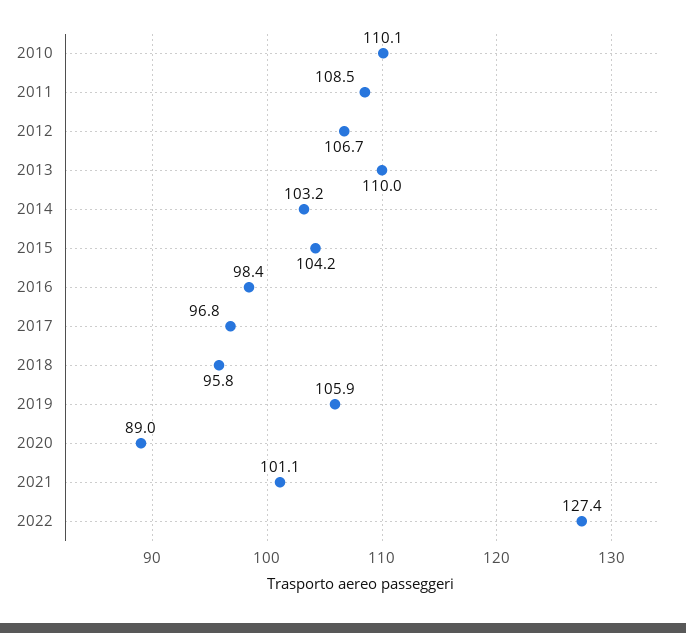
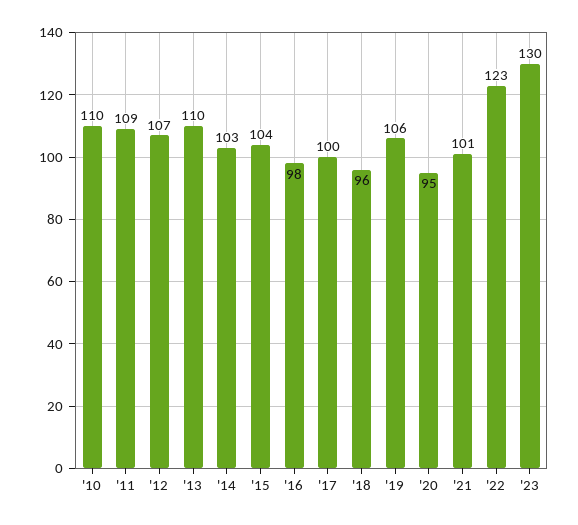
2017: 96.8 -> 100
2020: 89 -> 95
2022: 127.4 -> 123
'23: none -> 130

